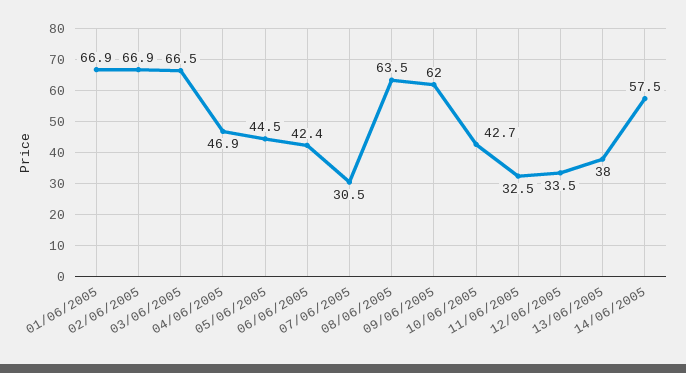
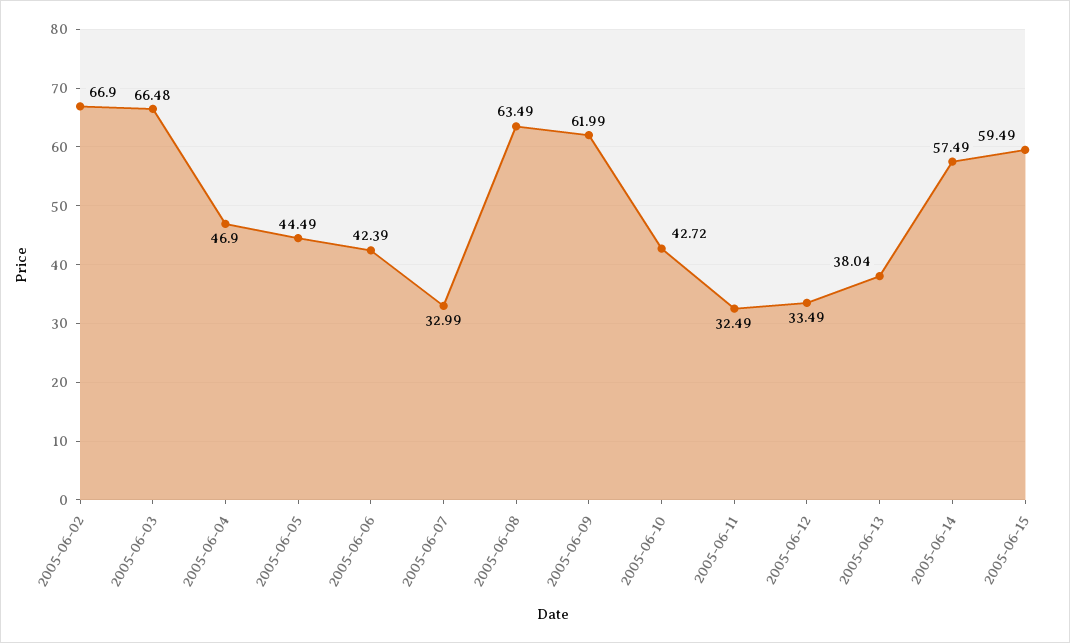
01/06/2005: 66.9 -> none
07/06/2005: 30.5 -> 32.99
2005-06-15: none -> 59.49

